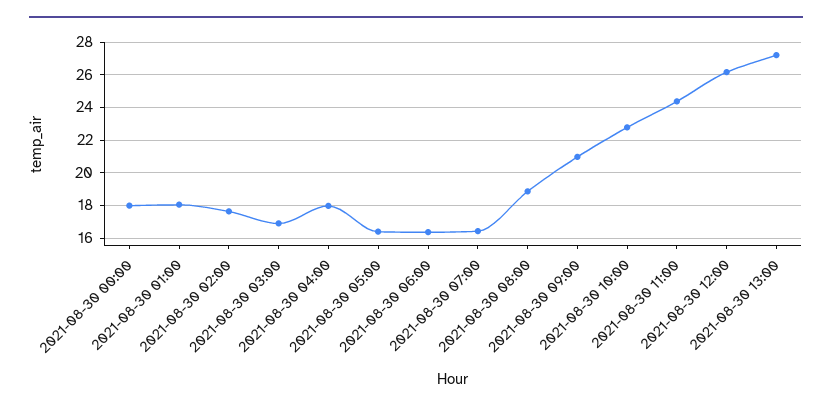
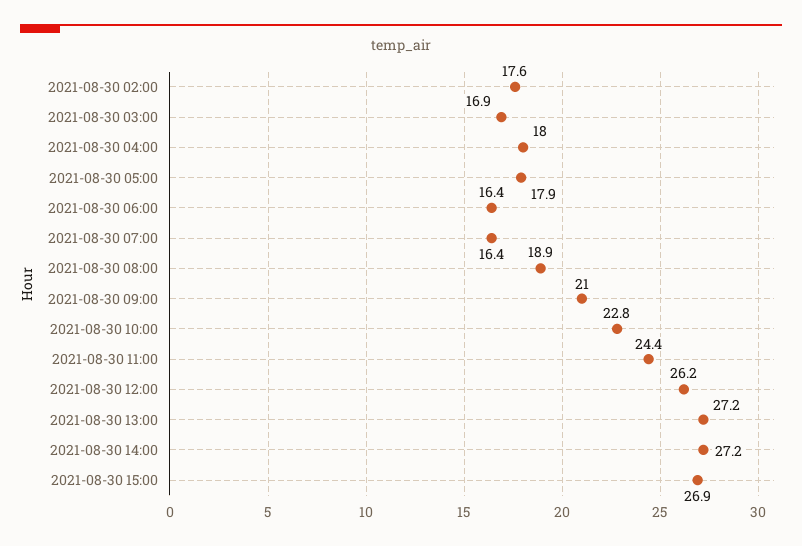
2021-08-30 00:00: 18 -> none
2021-08-30 01:00: 18 -> none
2021-08-30 05:00: 16.5 -> 17.9
2021-08-30 14:00: none -> 27.2
2021-08-30 15:00: none -> 26.9

